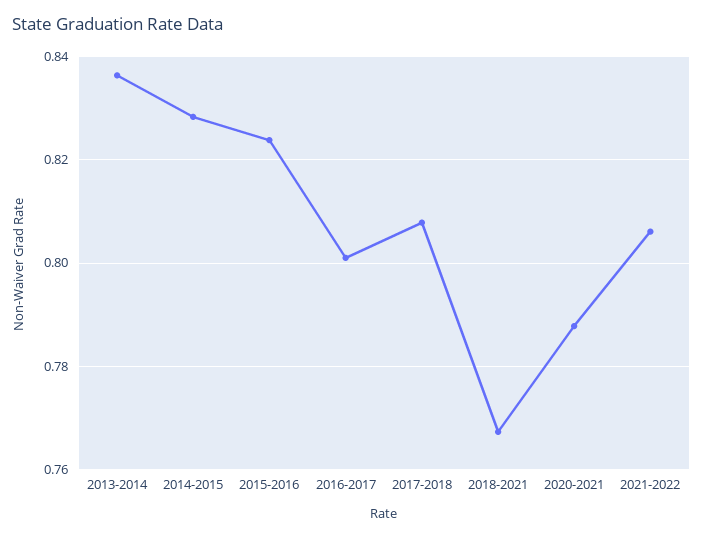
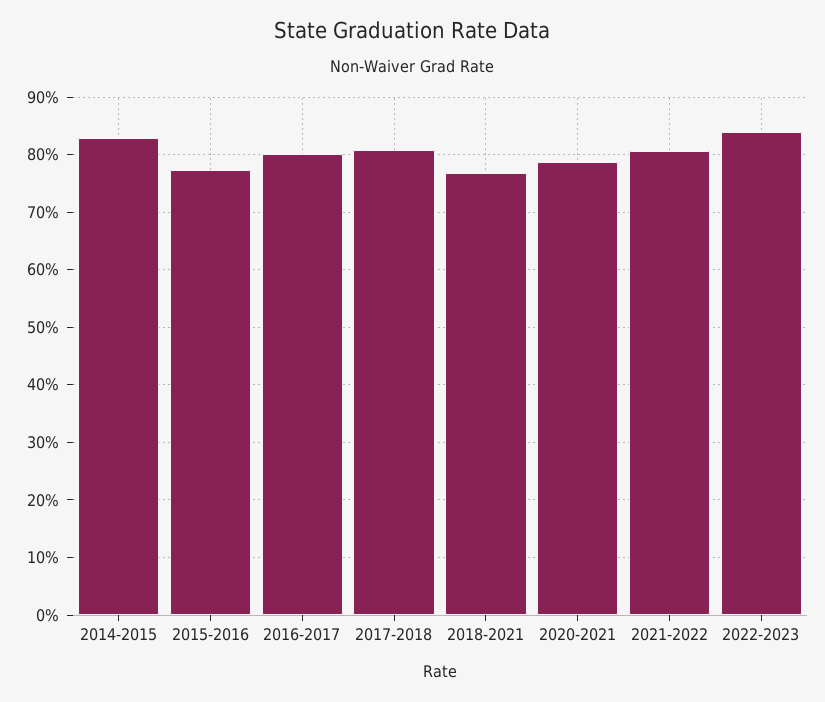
2013-2014: 0.836 -> none
2015-2016: 0.824 -> 0.78
2022-2023: none -> 0.84

